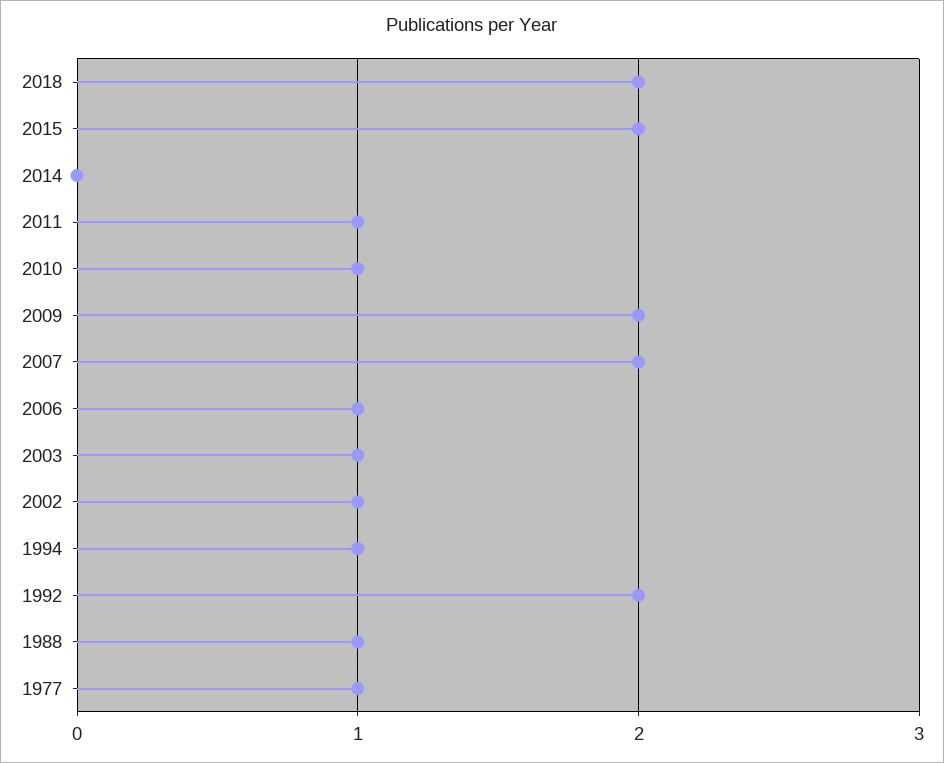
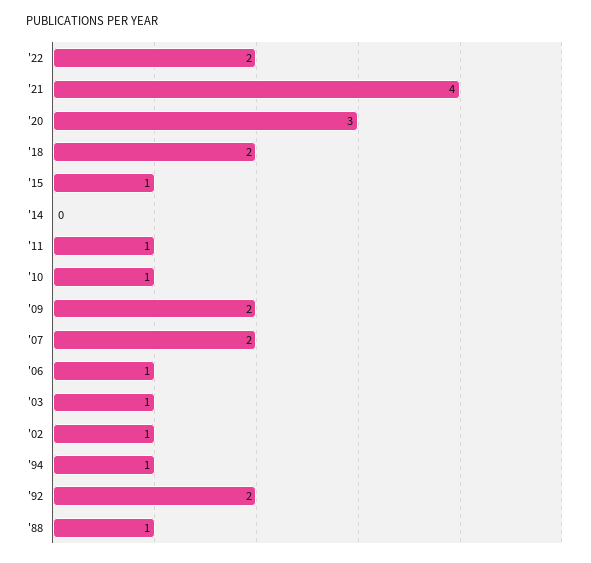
2015: 2 -> 1
1977: 1 -> none
'22: none -> 2
'21: none -> 4
'20: none -> 3

